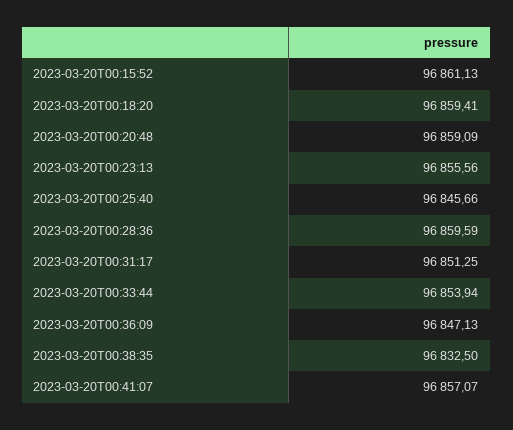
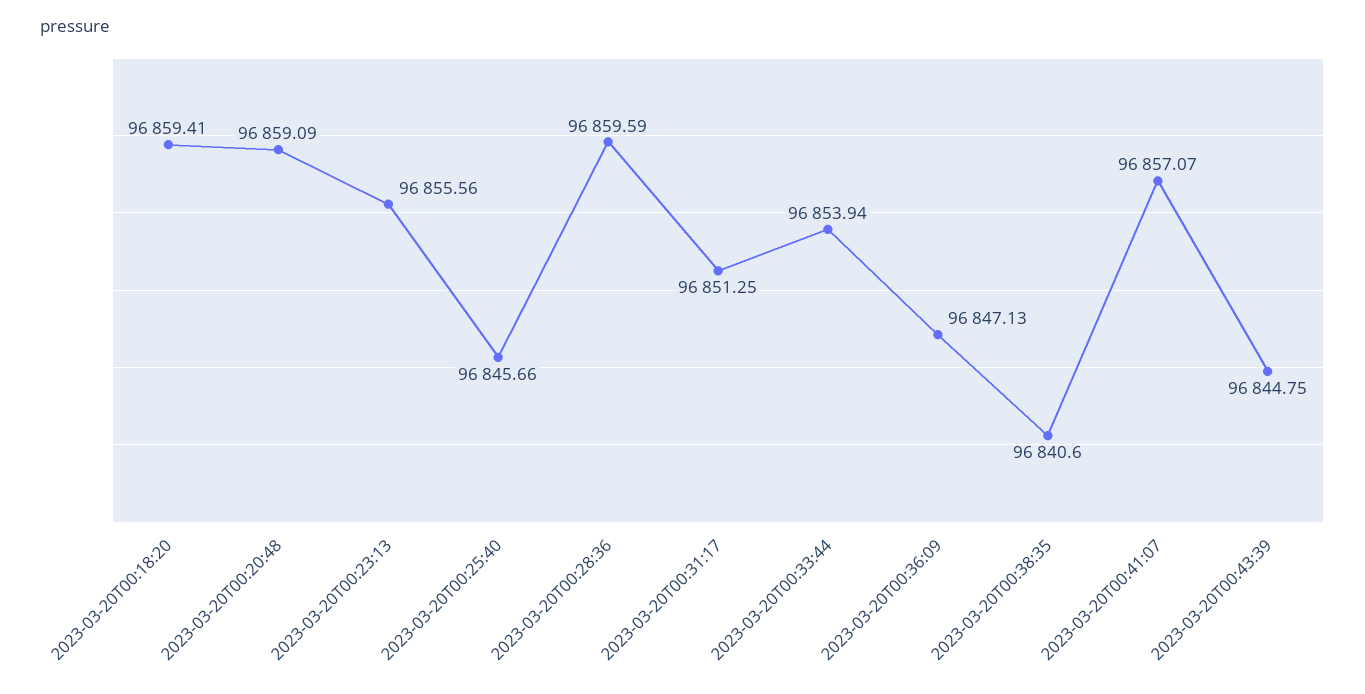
2023-03-20T00:15:52: 96861.13 -> none
2023-03-20T00:38:35: 96832.5 -> 96840.6
2023-03-20T00:43:39: none -> 96844.75

